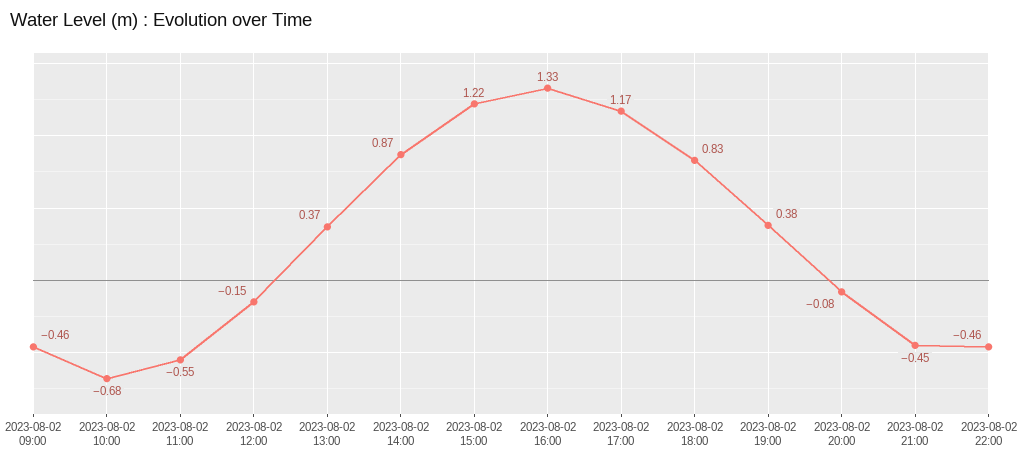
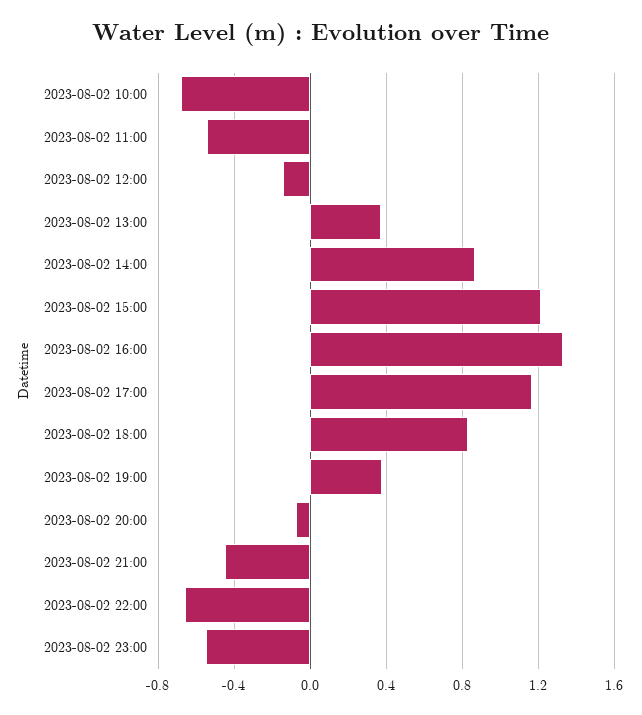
2023-08-02 09:00: -0.46 -> none
2023-08-02 22:00: -0.46 -> -0.65
2023-08-02 23:00: none -> -0.55

